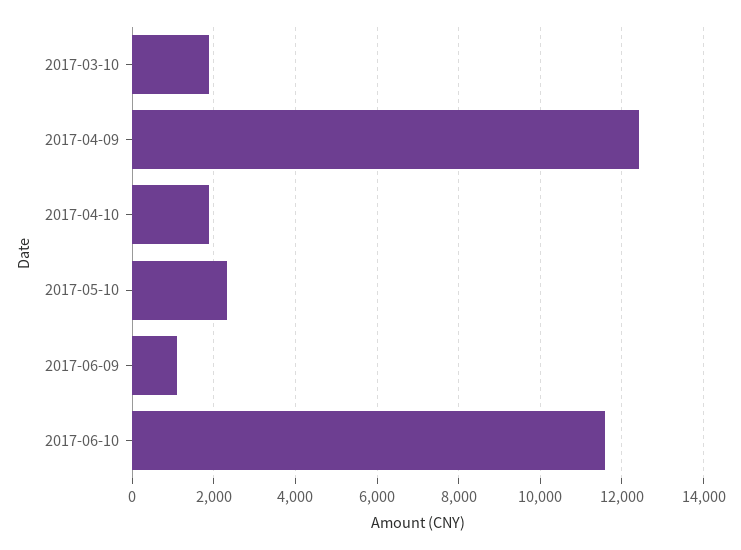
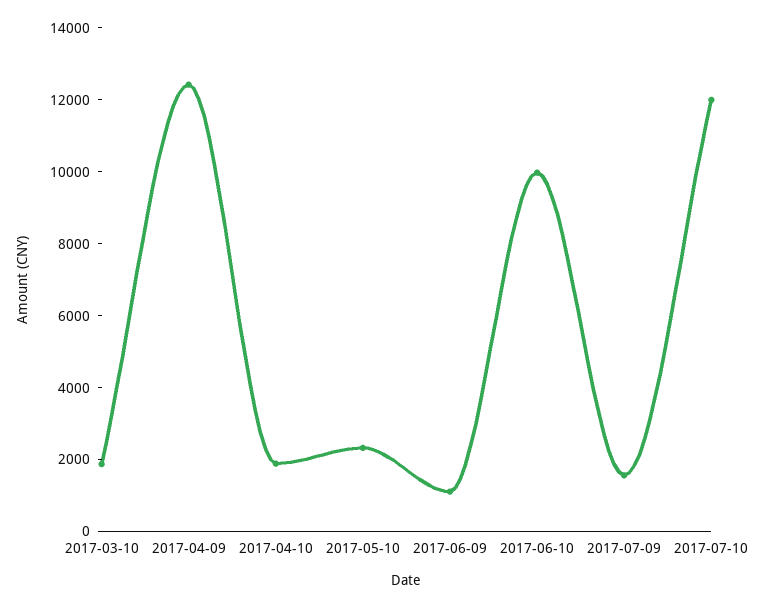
2017-06-10: 11600 -> 10000
2017-07-09: none -> 1500
2017-07-10: none -> 12000

